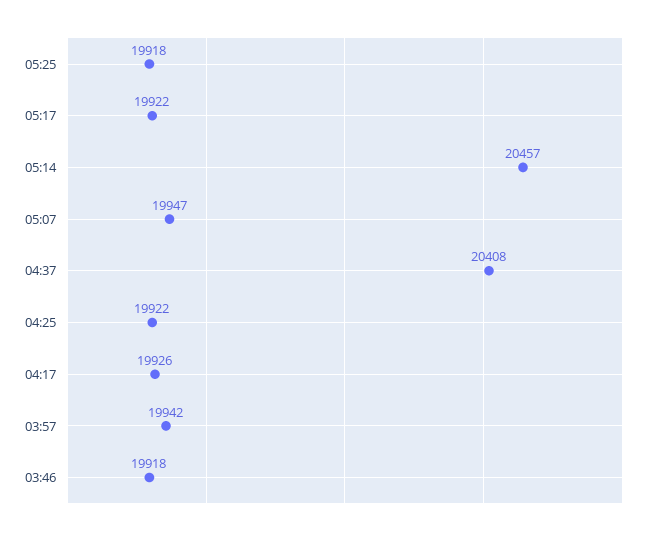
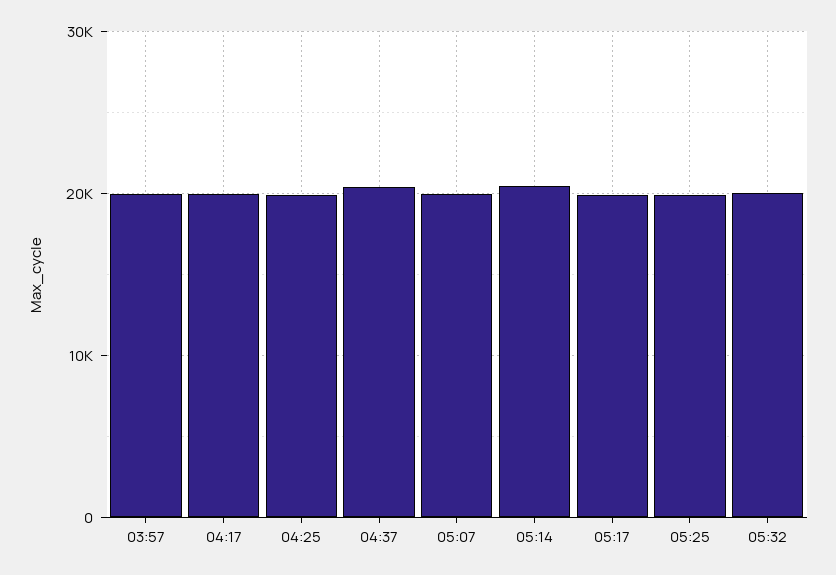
03:46: 19918 -> none
05:32: none -> 20000

